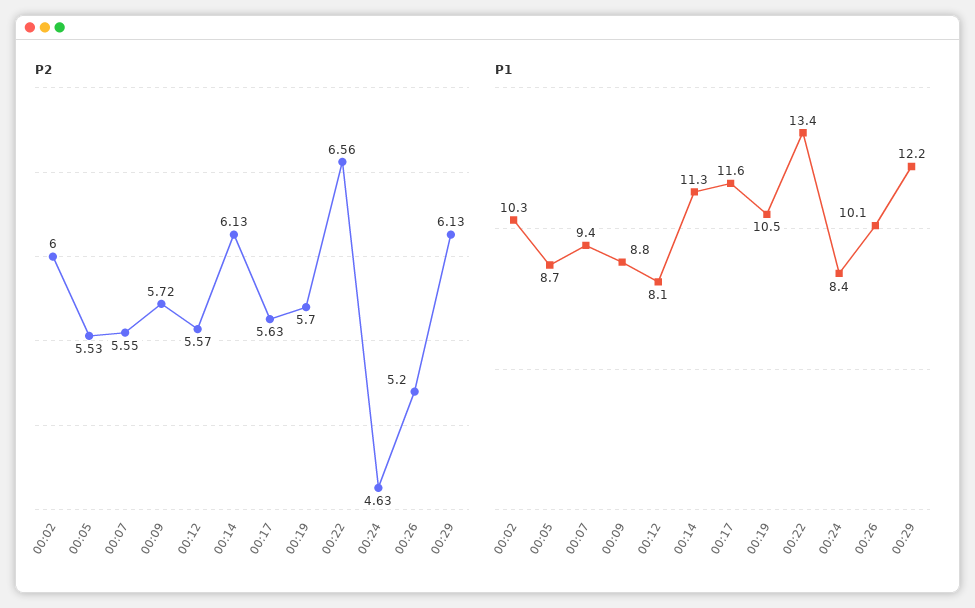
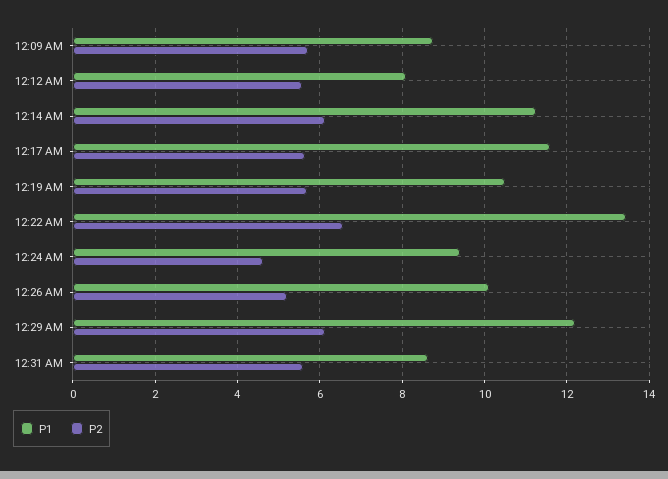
P2, 00:02: 6 -> none
P2, 00:05: 5.53 -> none
P2, 00:07: 5.55 -> none
P1, 00:02: 10.3 -> none
P1, 00:05: 8.7 -> none
P1, 00:07: 9.4 -> none
P1, 00:24: 8.4 -> 9.4
P1, 12:31 AM: none -> 8.6
P2, 12:31 AM: none -> 5.6

